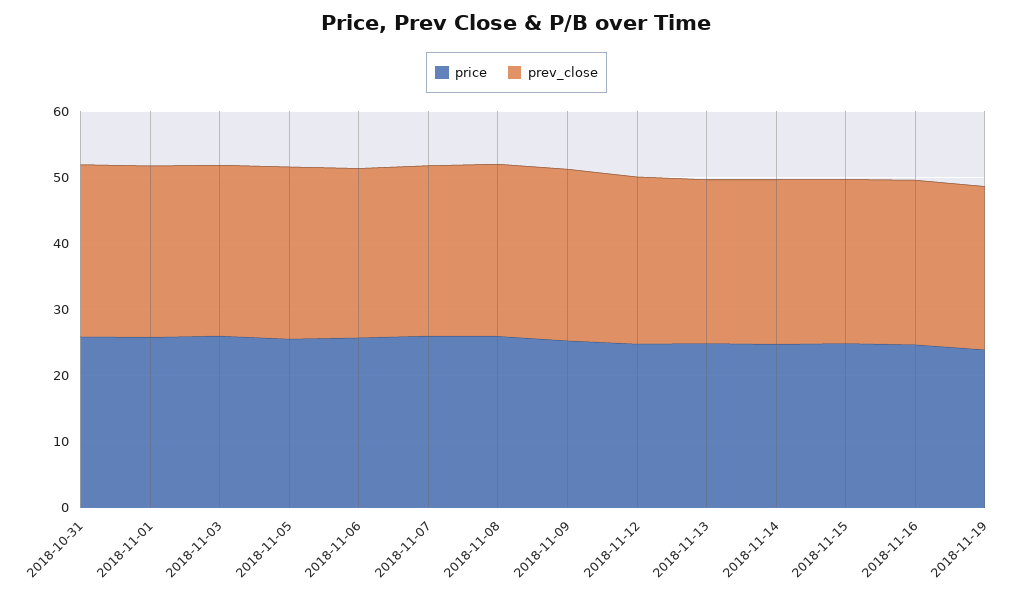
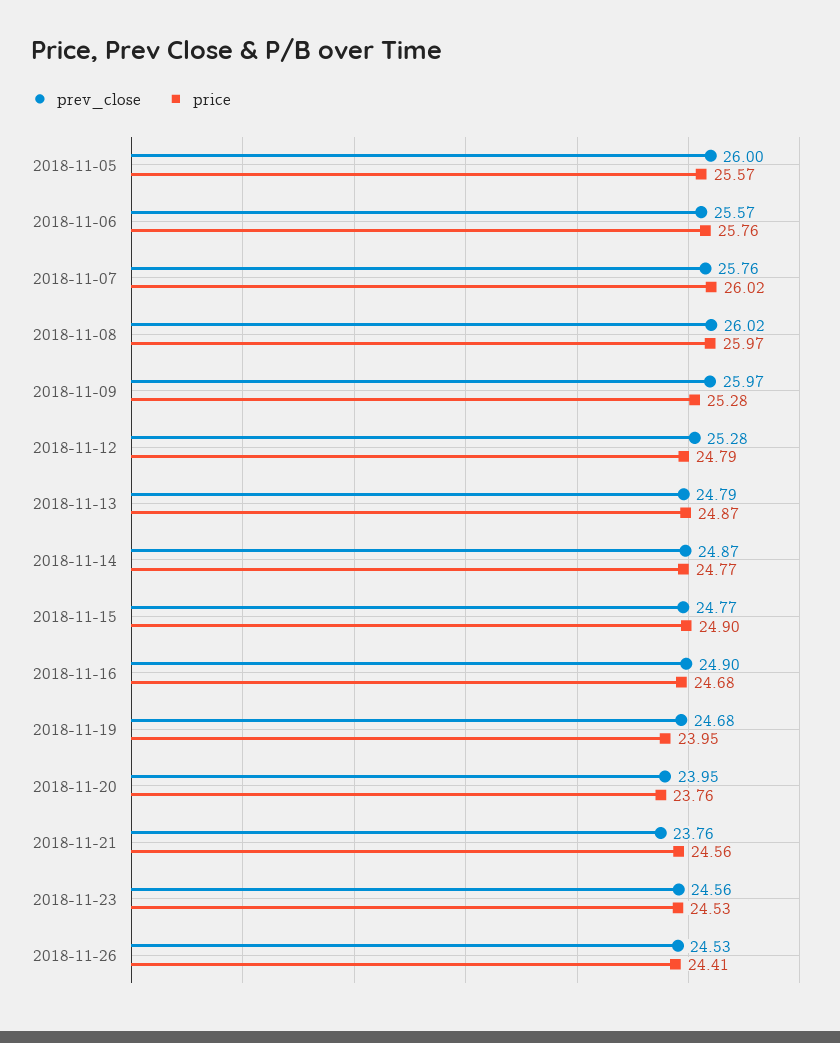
price, 2018-10-31: 26 -> none
prev_close, 2018-10-31: 26 -> none
price, 2018-11-01: 26 -> none
prev_close, 2018-11-01: 26 -> none
price, 2018-11-03: 26 -> none
prev_close, 2018-11-03: 26 -> none
prev_close, 2018-11-20: none -> 23.95
price, 2018-11-20: none -> 23.76
prev_close, 2018-11-21: none -> 23.76
price, 2018-11-21: none -> 24.56
prev_close, 2018-11-23: none -> 24.56
price, 2018-11-23: none -> 24.53
prev_close, 2018-11-26: none -> 24.53
price, 2018-11-26: none -> 24.41

